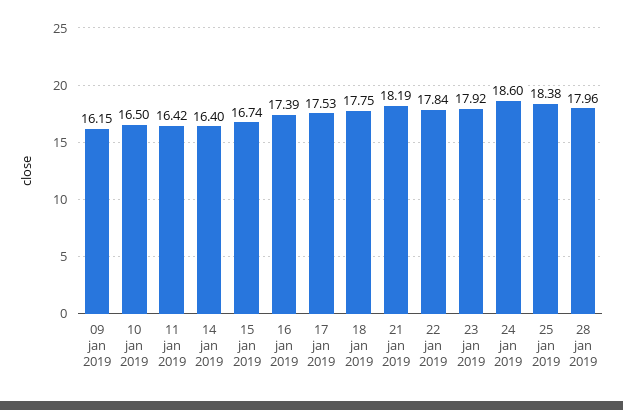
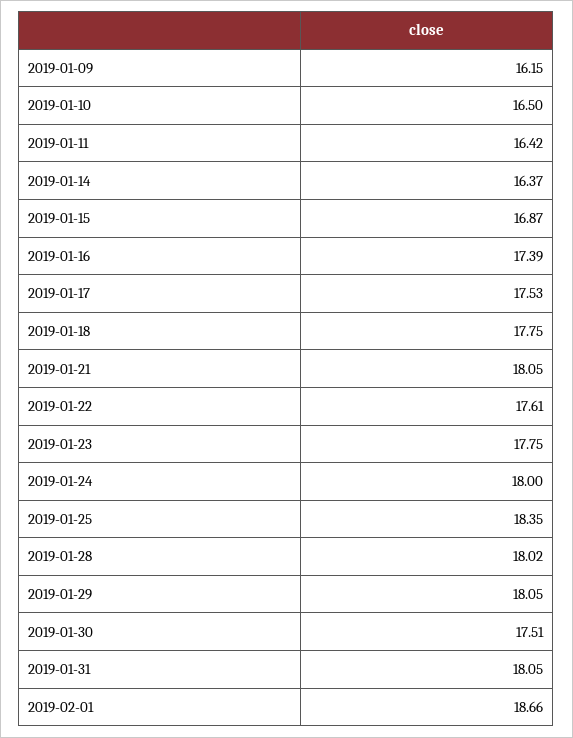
14 jan 2019: 16.4 -> 16.37
15 jan 2019: 16.74 -> 16.87
21 jan 2019: 18.19 -> 18.05
22 jan 2019: 17.84 -> 17.61
23 jan 2019: 17.92 -> 17.75
24 jan 2019: 18.6 -> 18
25 jan 2019: 18.38 -> 18.35
28 jan 2019: 17.96 -> 18.02
2019-01-29: none -> 18.05
2019-01-30: none -> 17.51
2019-01-31: none -> 18.05
2019-02-01: none -> 18.66

